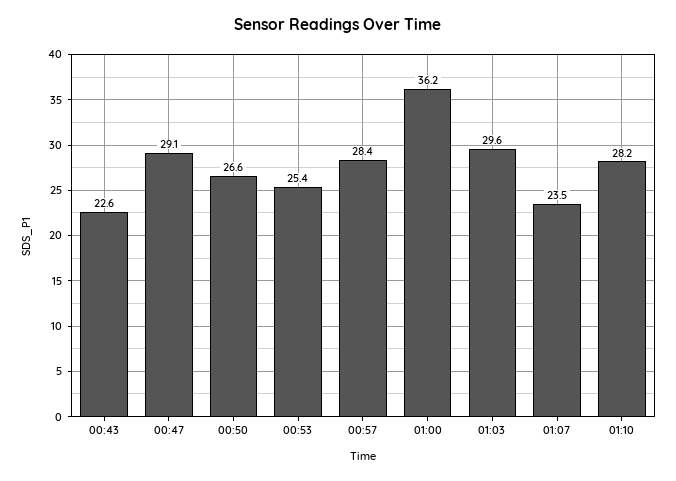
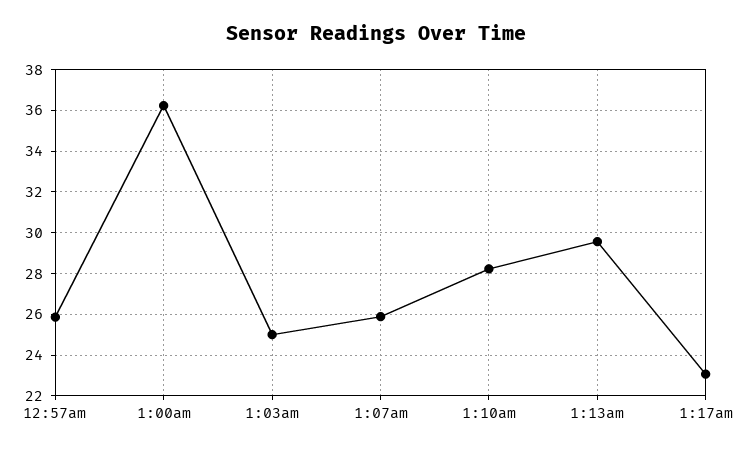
00:43: 22.6 -> none
00:47: 29.1 -> none
00:50: 26.6 -> none
00:53: 25.4 -> none
00:57: 28.4 -> 26
01:03: 29.6 -> 25
01:07: 23.5 -> 26
1:13am: none -> 29.5
1:17am: none -> 23

